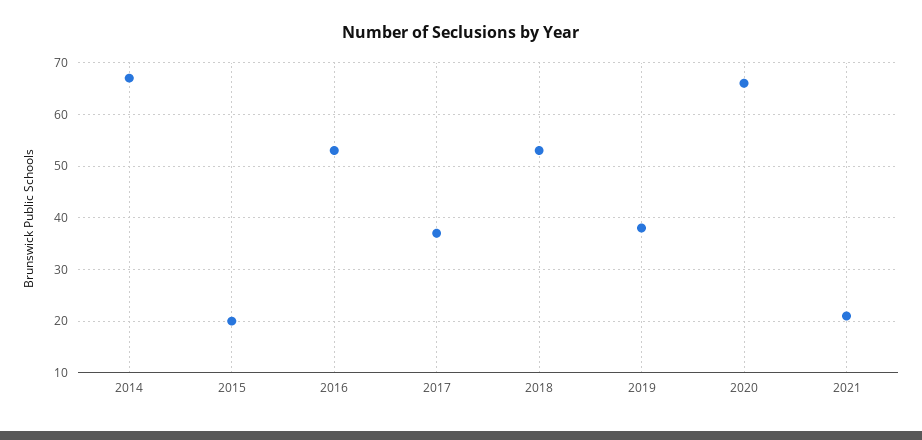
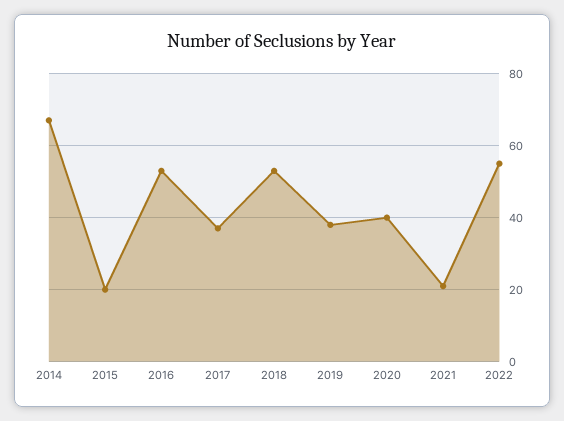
2020: 65 -> 40
2022: none -> 55

